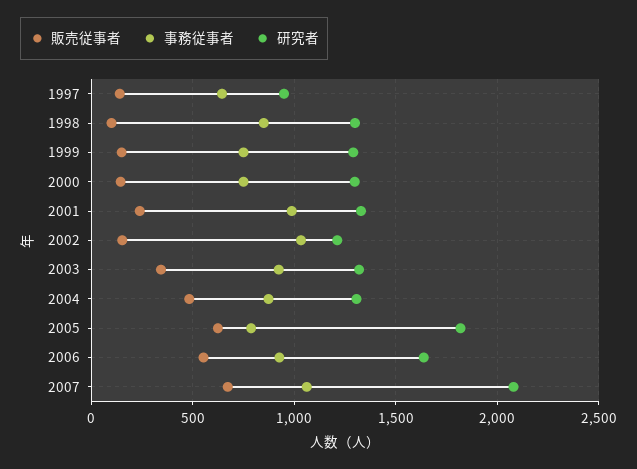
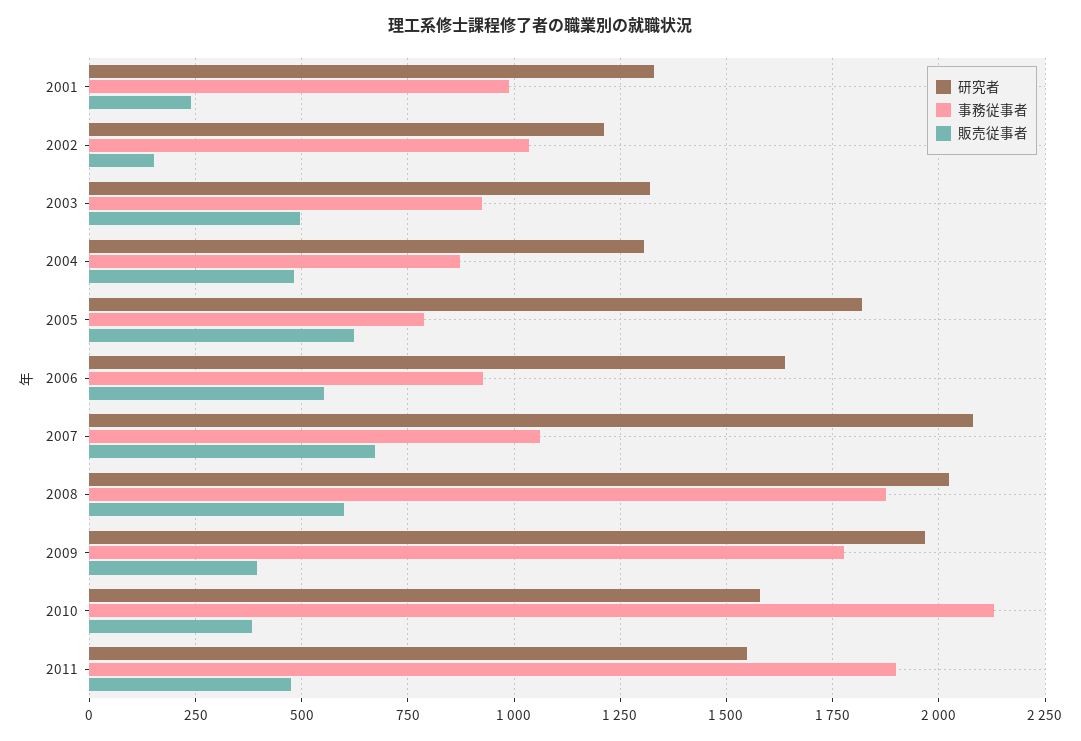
販売従事者, 1997: 150 -> none
事務従事者, 1997: 650 -> none
研究者, 1997: 950 -> none
販売従事者, 1998: 100 -> none
事務従事者, 1998: 850 -> none
研究者, 1998: 1300 -> none
販売従事者, 1999: 150 -> none
事務従事者, 1999: 750 -> none
研究者, 1999: 1300 -> none
販売従事者, 2000: 150 -> none
事務従事者, 2000: 750 -> none
研究者, 2000: 1300 -> none
販売従事者, 2003: 350 -> 500
研究者, 2008: none -> 2025
事務従事者, 2008: none -> 1875
販売従事者, 2008: none -> 600
研究者, 2009: none -> 1975
事務従事者, 2009: none -> 1775
販売従事者, 2009: none -> 400
研究者, 2010: none -> 1575
事務従事者, 2010: none -> 2125
販売従事者, 2010: none -> 375
研究者, 2011: none -> 1550
事務従事者, 2011: none -> 1900
販売従事者, 2011: none -> 475

